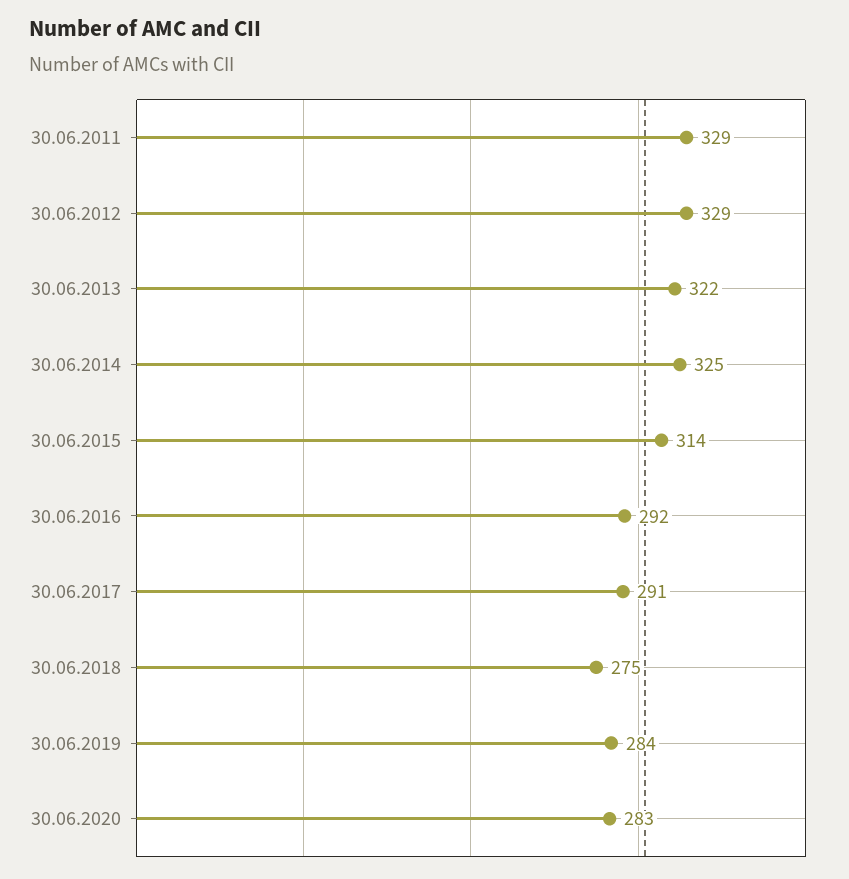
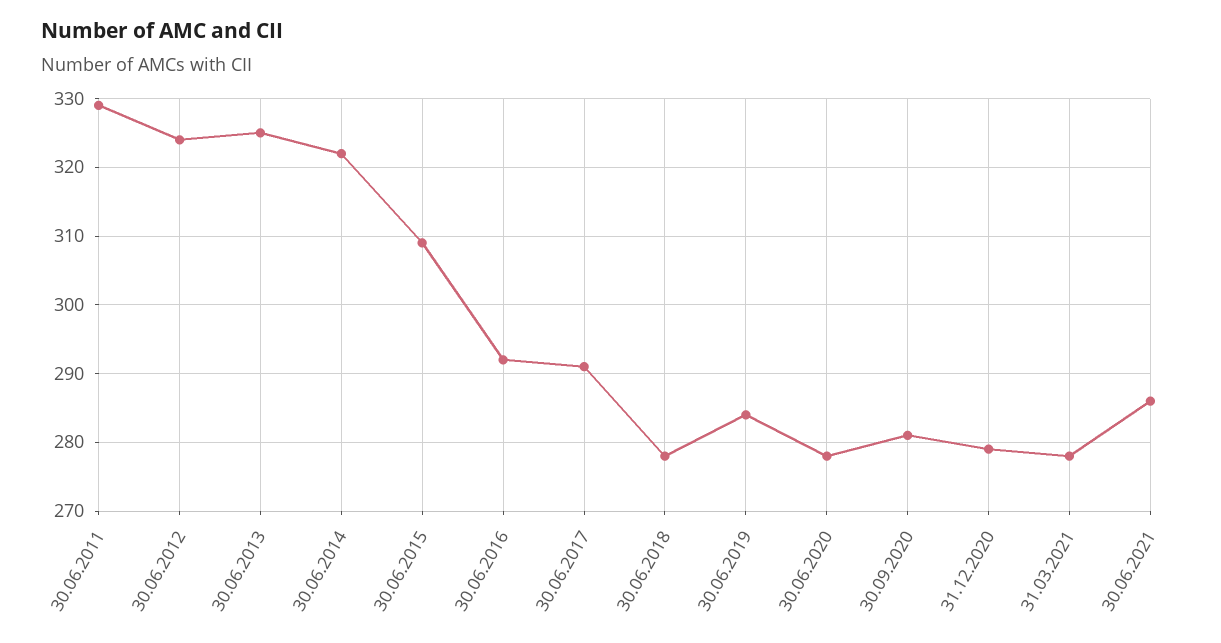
30.06.2012: 329 -> 324
30.06.2013: 322 -> 325
30.06.2014: 325 -> 322
30.06.2015: 314 -> 309
30.06.2018: 275 -> 278
30.06.2020: 283 -> 278
30.09.2020: none -> 281
31.12.2020: none -> 279
31.03.2021: none -> 278
30.06.2021: none -> 286

